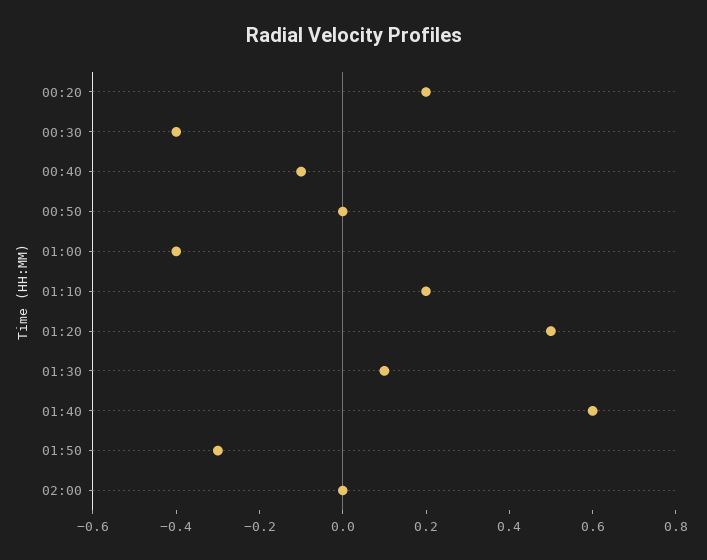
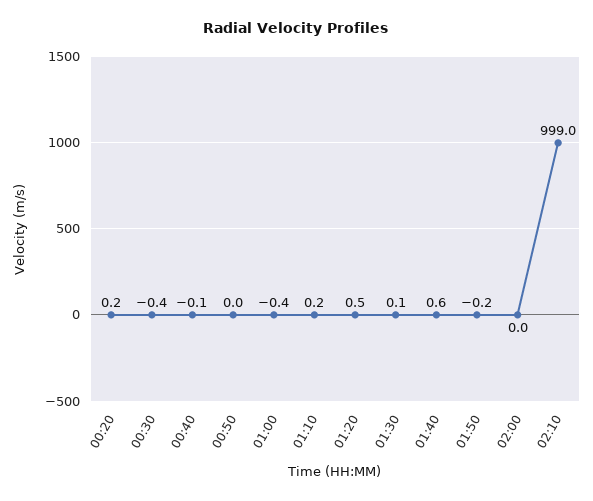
01:50: -0.3 -> -0.2
02:10: none -> 999

